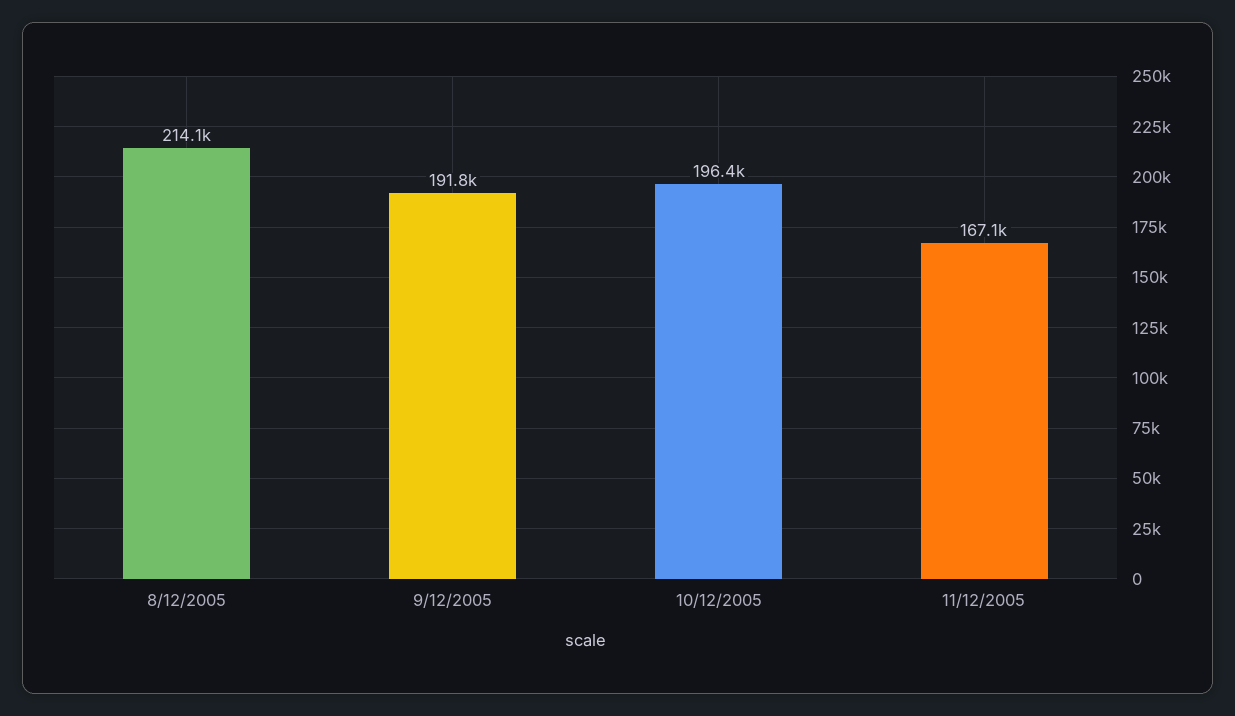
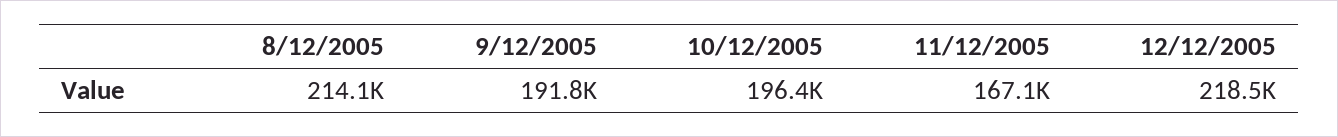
12/12/2005: none -> 218500

